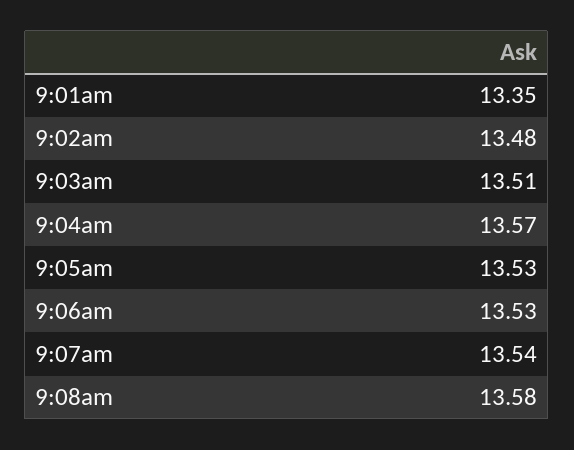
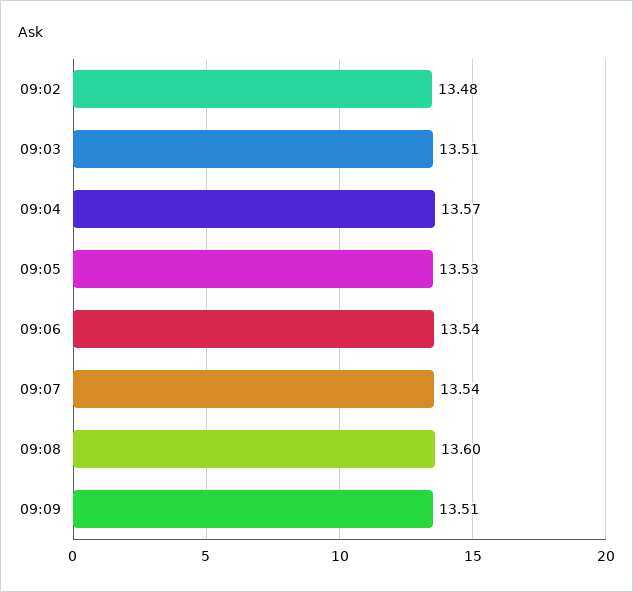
9:01am: 13.35 -> none
9:06am: 13.53 -> 13.54
9:08am: 13.58 -> 13.6
09:09: none -> 13.51

